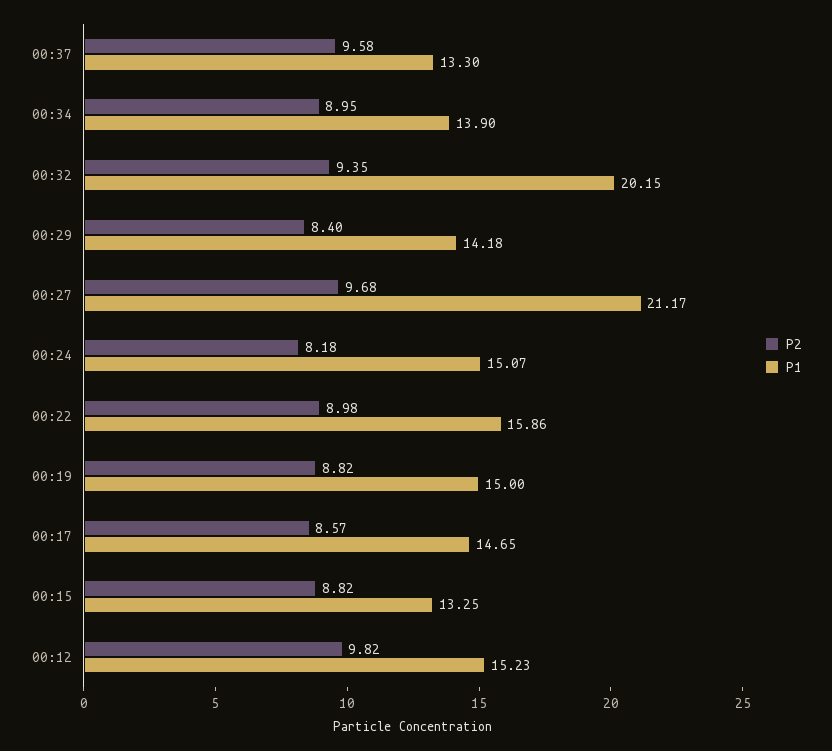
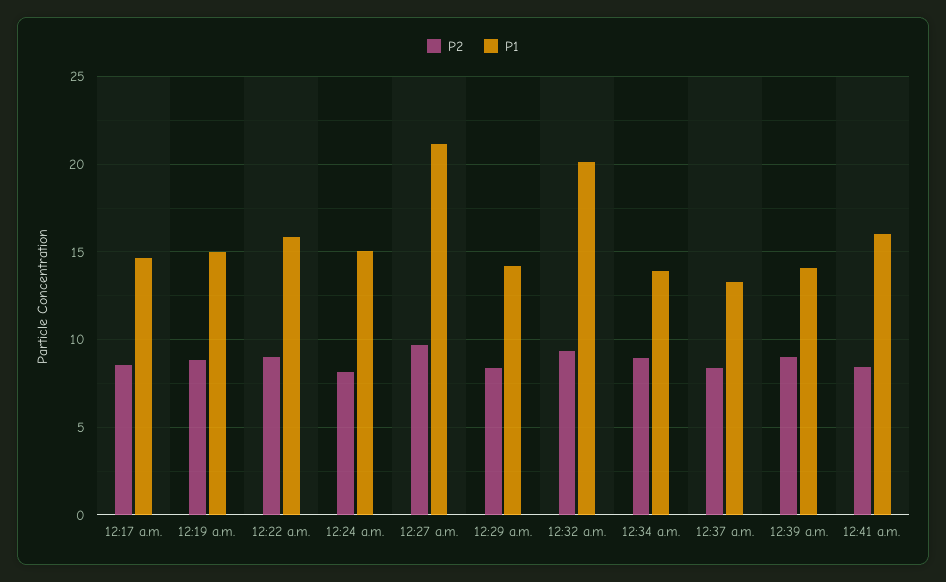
P2, 00:37: 9.58 -> 8.5
P2, 00:15: 8.82 -> none
P1, 00:15: 13.25 -> none
P2, 00:12: 9.82 -> none
P1, 00:12: 15.23 -> none
P2, 12:39 a.m.: none -> 9
P1, 12:39 a.m.: none -> 14
P2, 12:41 a.m.: none -> 8.5
P1, 12:41 a.m.: none -> 16

